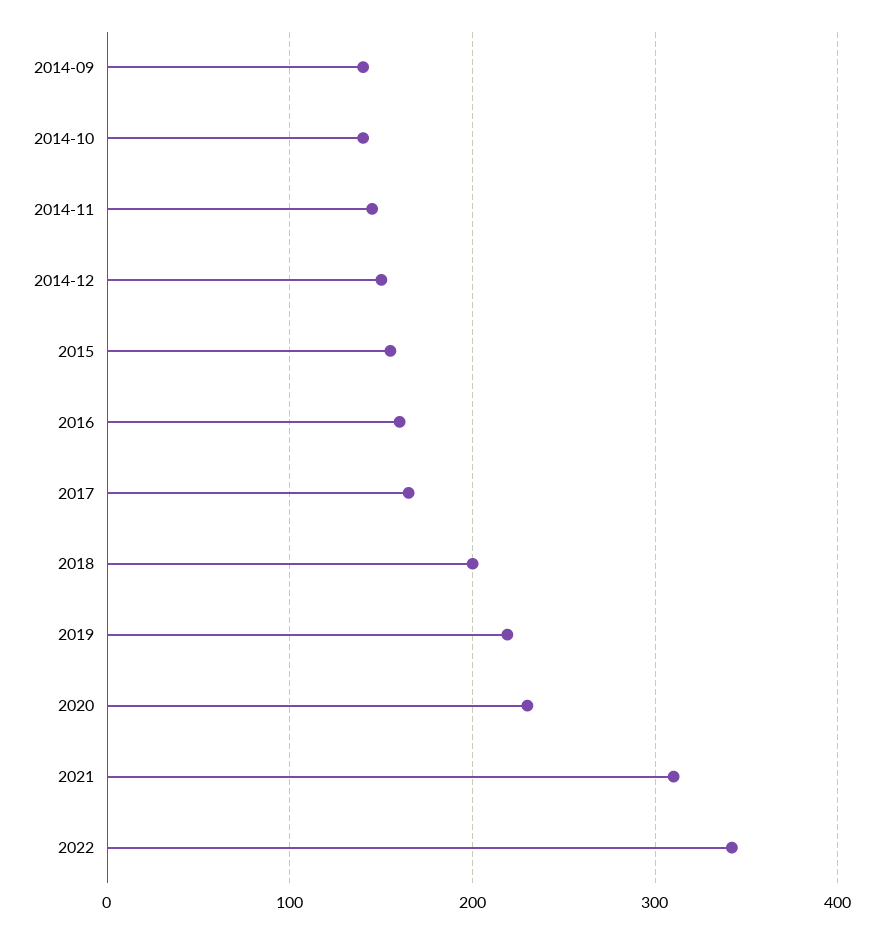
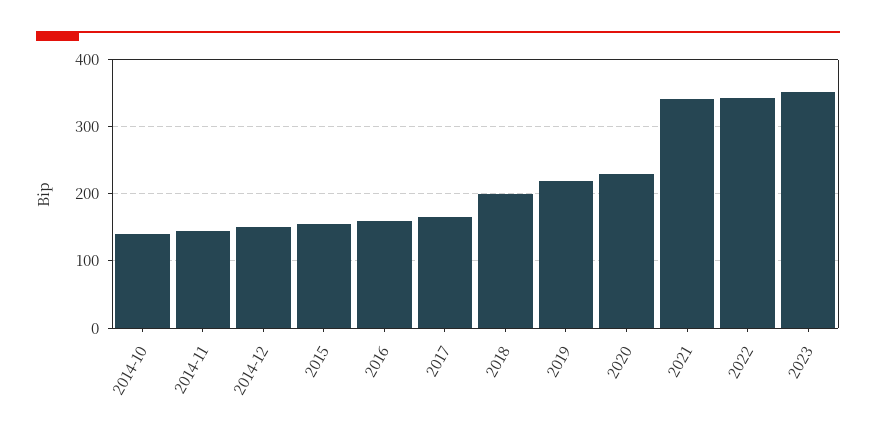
2014-09: 140 -> none
2021: 310 -> 340
2023: none -> 350

